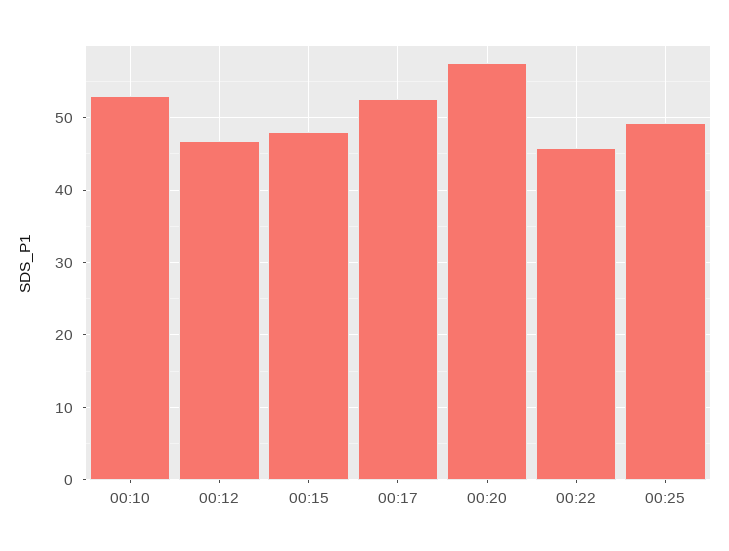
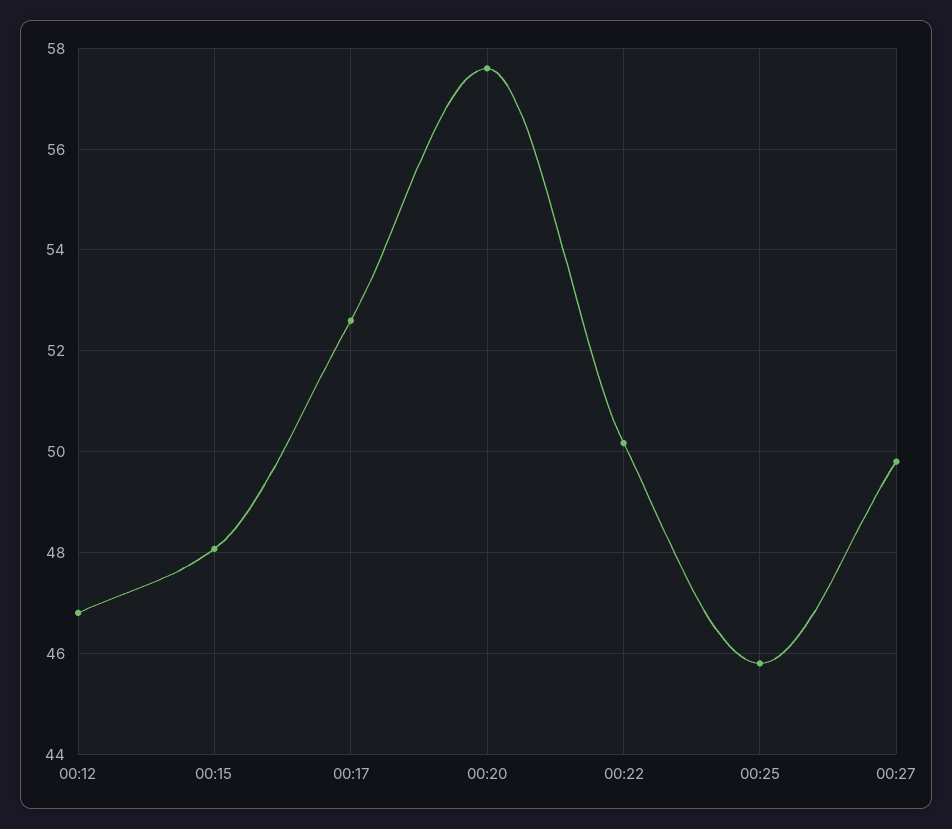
00:10: 53 -> none
00:22: 46 -> 50.2
00:25: 49 -> 45.8
00:27: none -> 49.8

